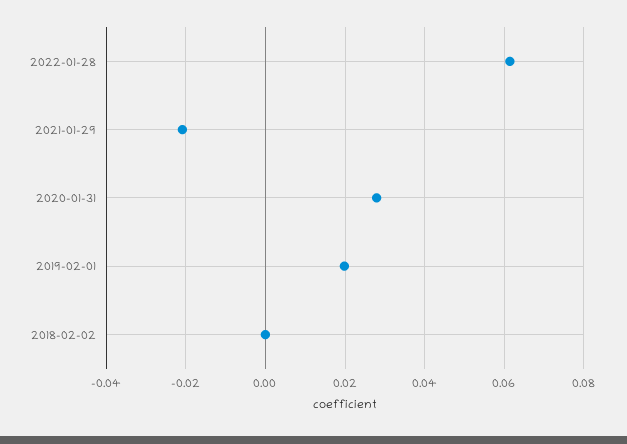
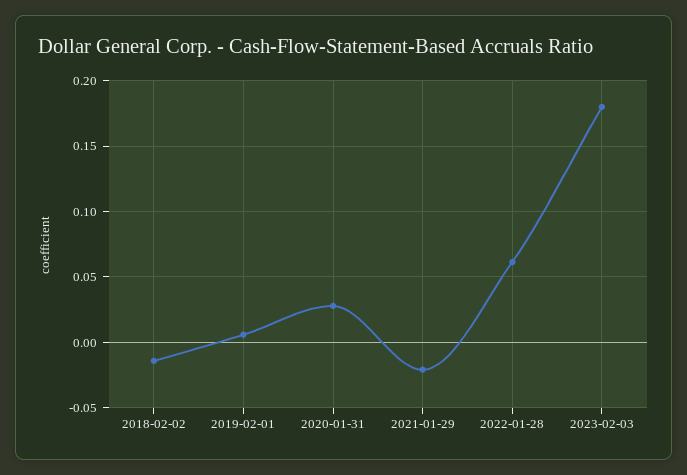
2019-02-01: 0.02 -> 0.005
2018-02-02: 0 -> -0.015
2023-02-03: none -> 0.18

